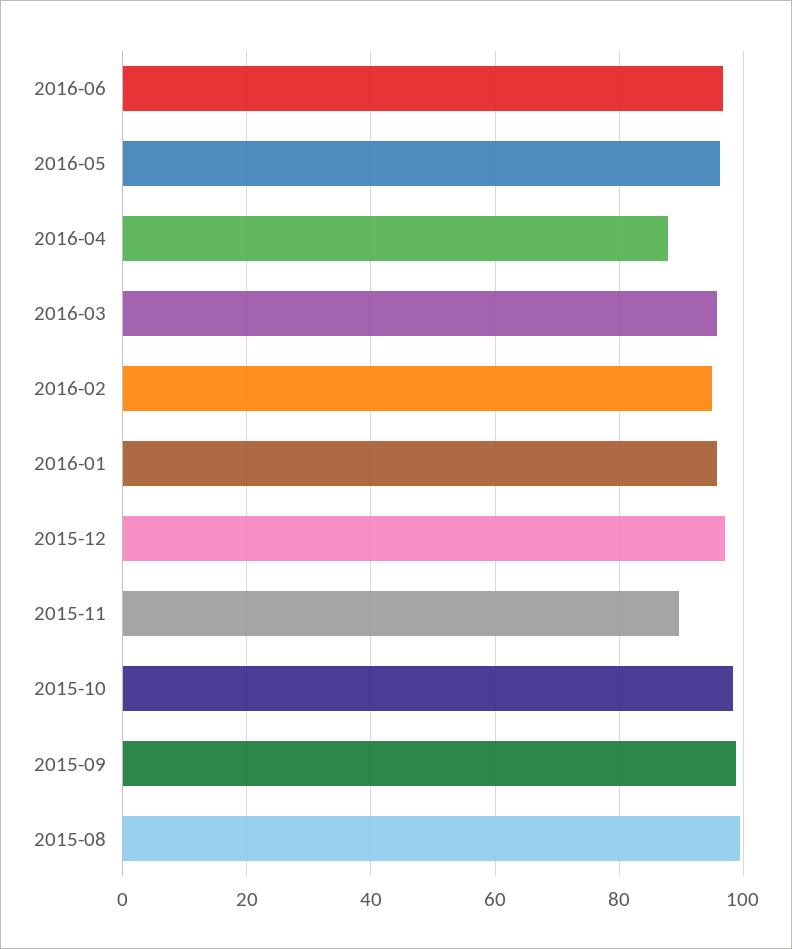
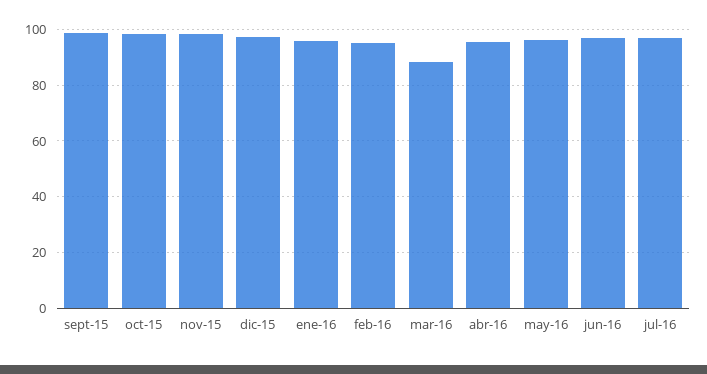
2016-04: 88 -> 95
2016-03: 96 -> 87.5
2015-11: 90 -> 97.5
2015-08: 100 -> none
jul-16: none -> 97.5

